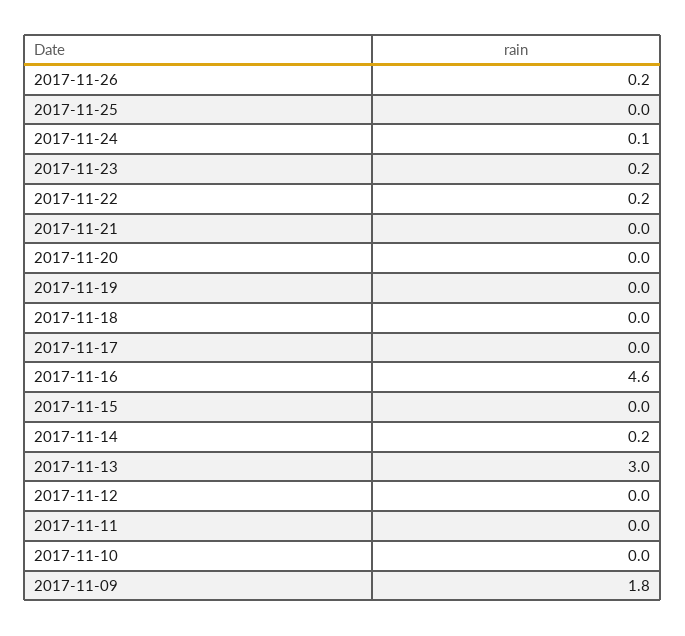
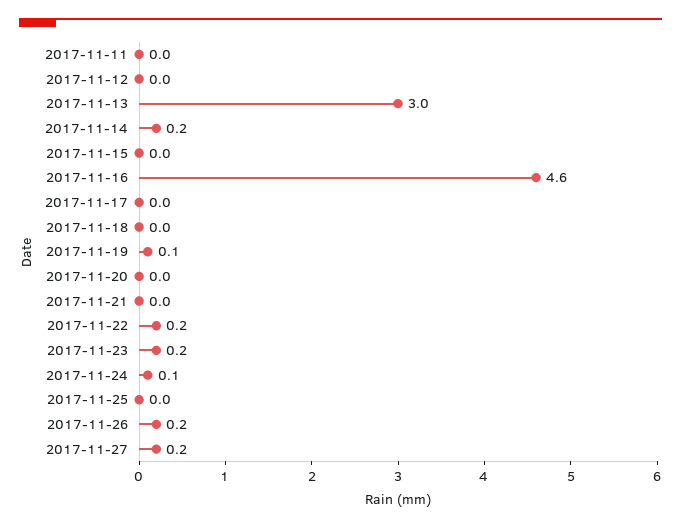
2017-11-19: 0 -> 0.1
2017-11-10: 0 -> none
2017-11-09: 1.8 -> none
2017-11-27: none -> 0.2

